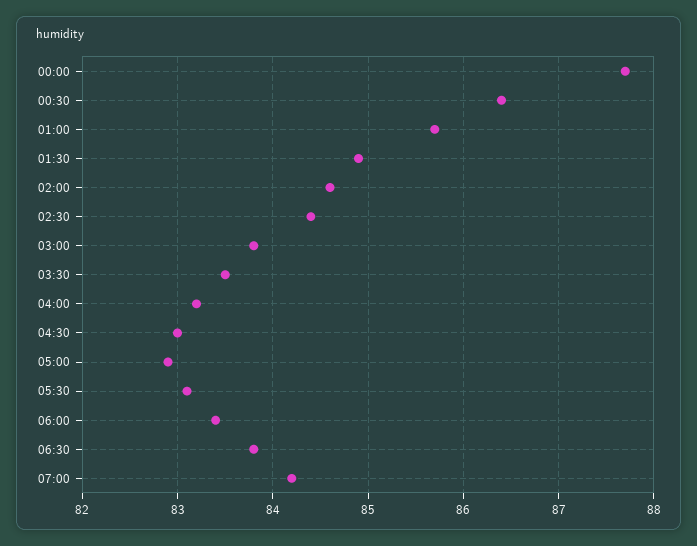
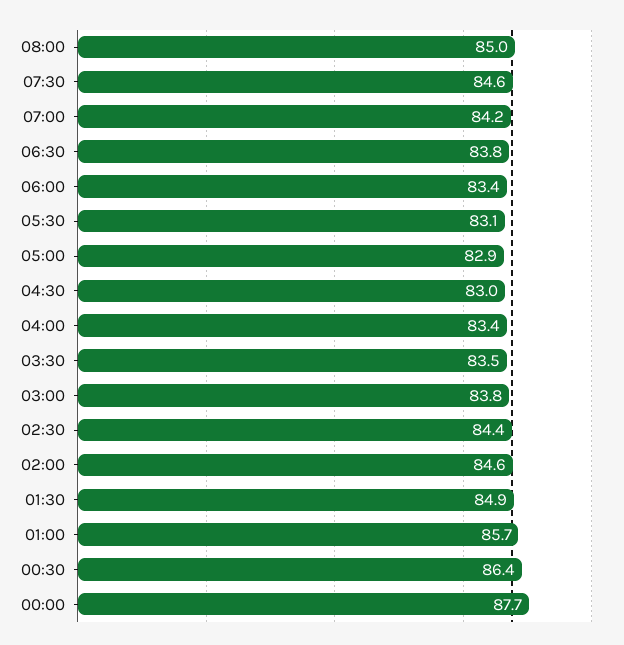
04:00: 83.2 -> 83.4
08:00: none -> 85
07:30: none -> 84.6

